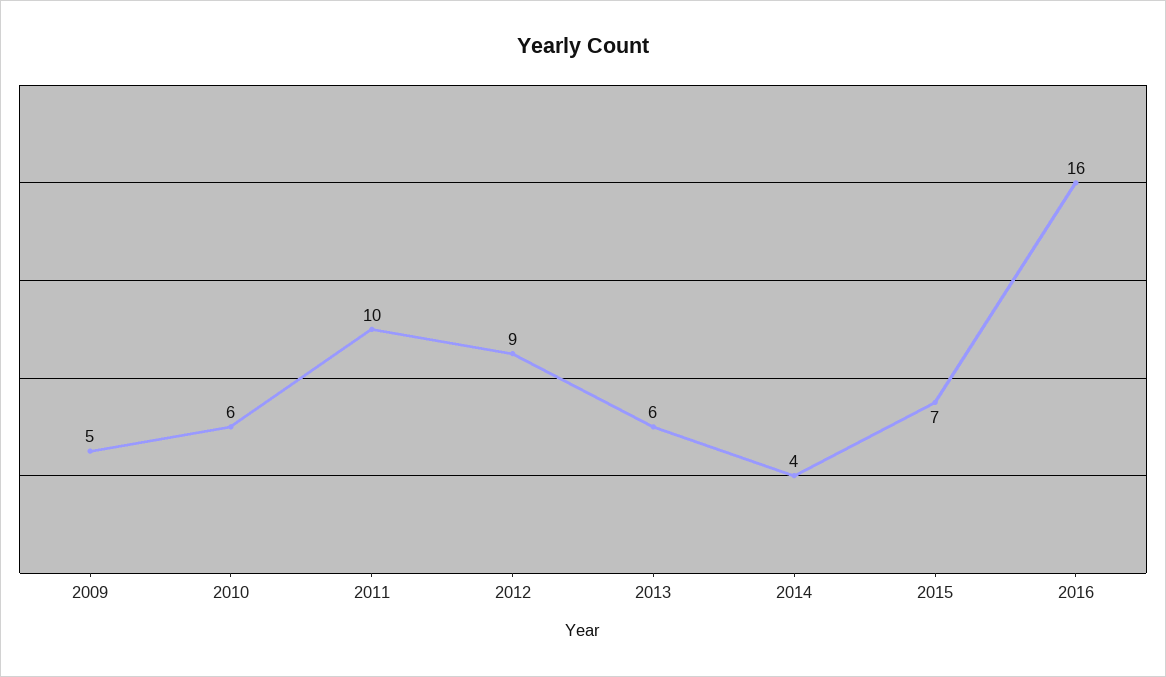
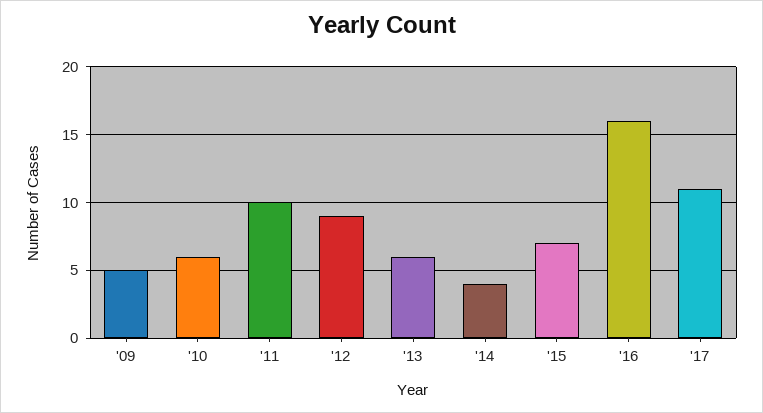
'17: none -> 11

